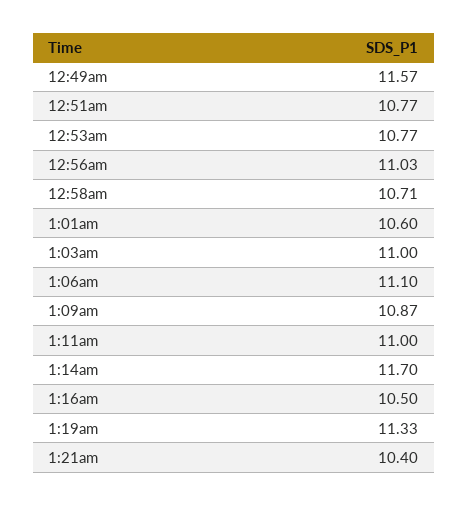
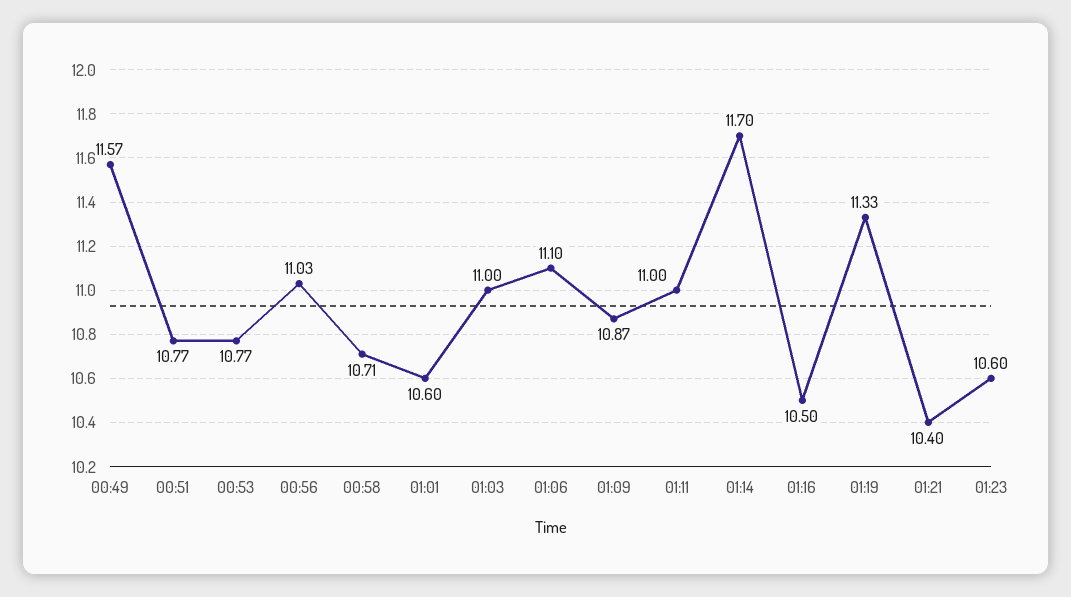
01:23: none -> 10.6

